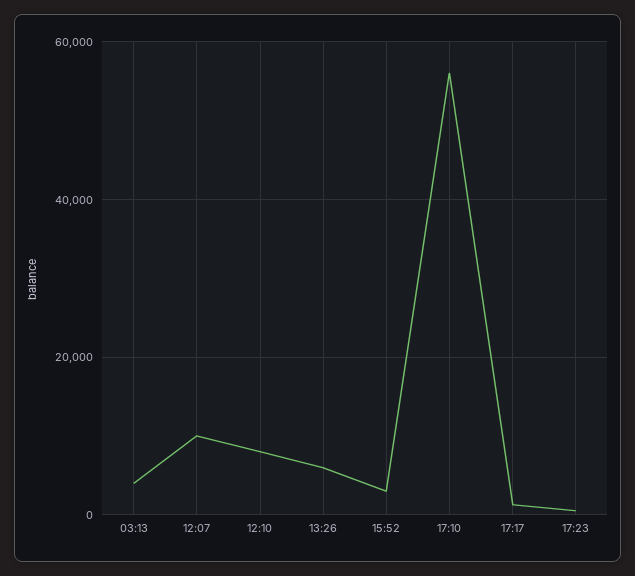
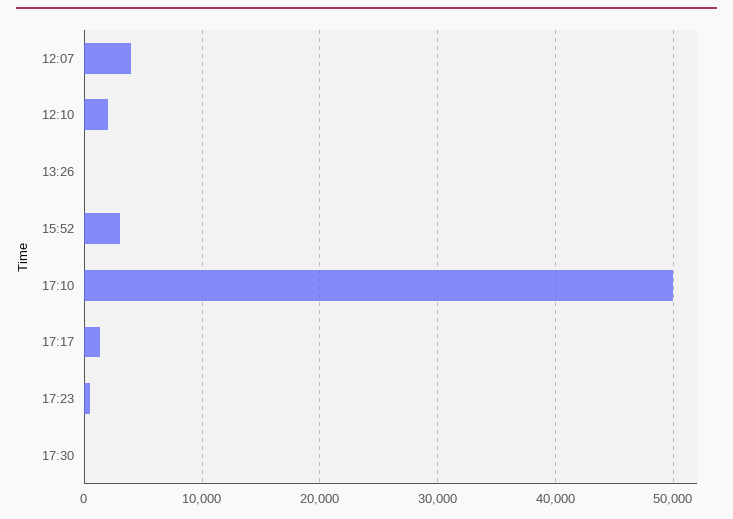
03:13: 4000 -> none
12:07: 10000 -> 4000
12:10: 8000 -> 2000
13:26: 6000 -> 0
17:10: 56000 -> 50000
17:30: none -> 0

